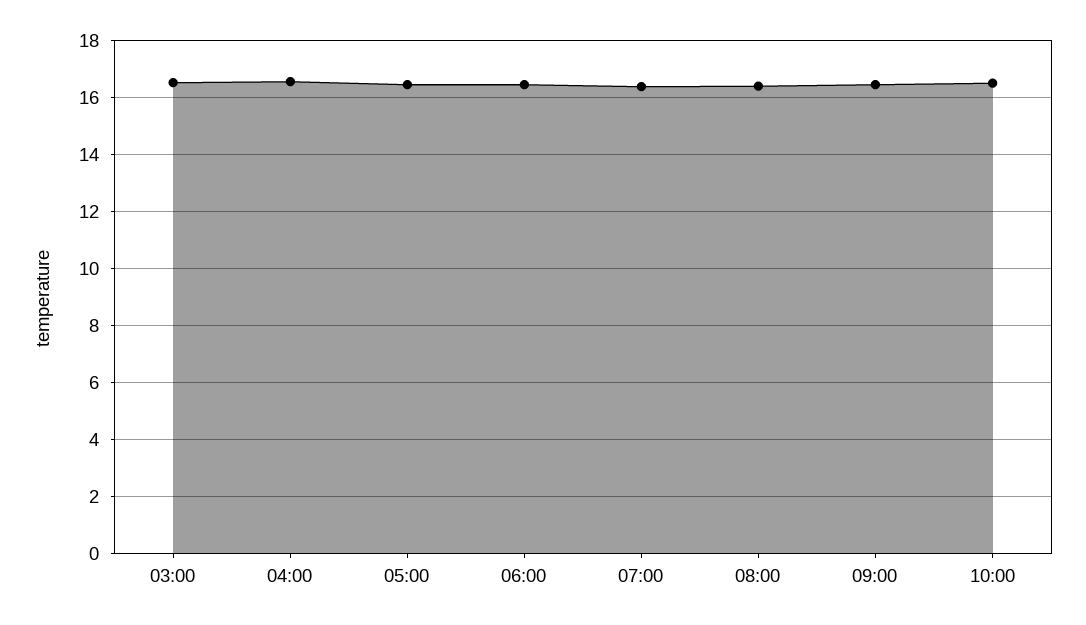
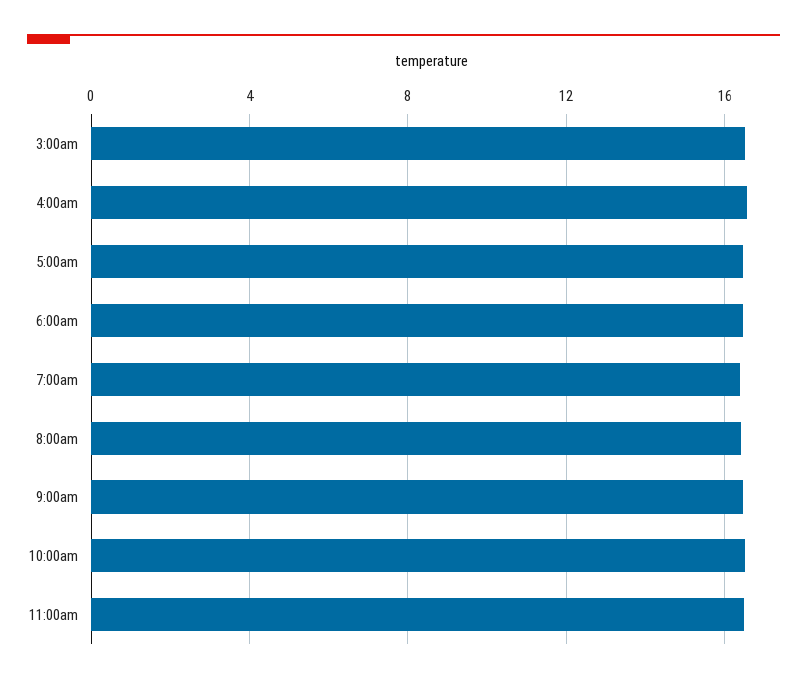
11:00am: none -> 16.5

